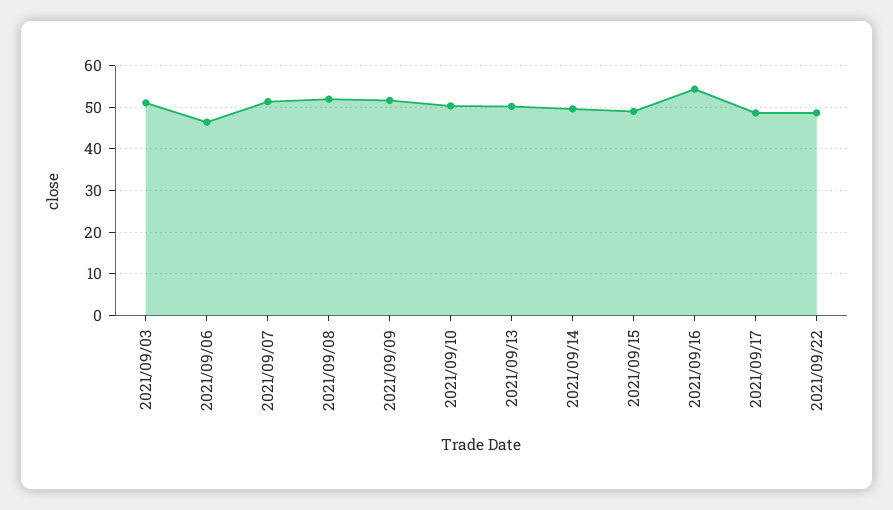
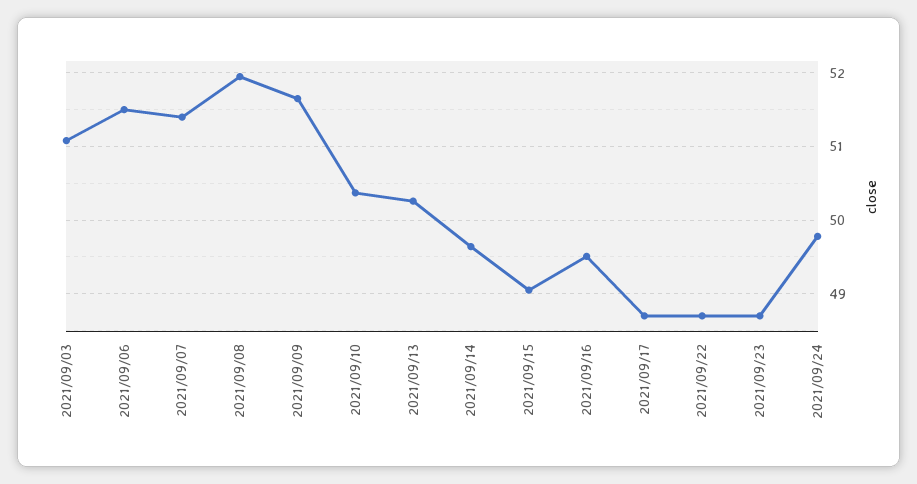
2021/09/06: 46 -> 51.5
2021/09/16: 54 -> 49.5
2021/09/23: none -> 48.7
2021/09/24: none -> 49.8

